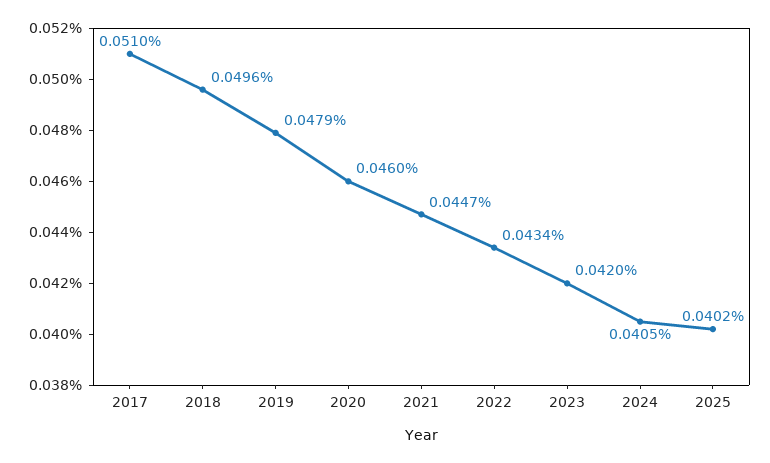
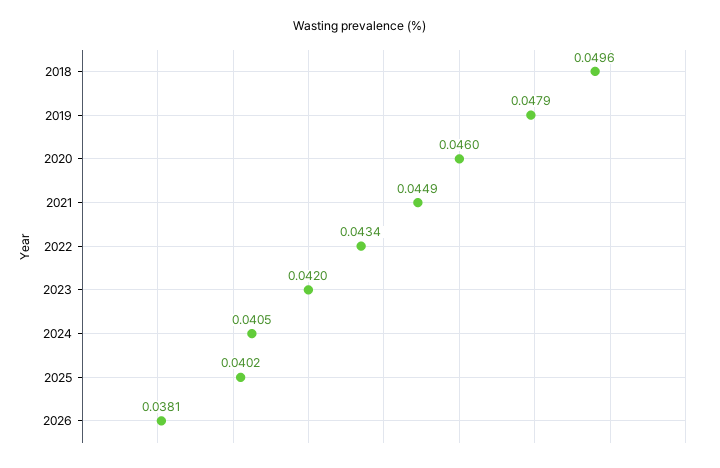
2017: 0.051 -> none
2021: 0.0447 -> 0.0449
2026: none -> 0.0381

